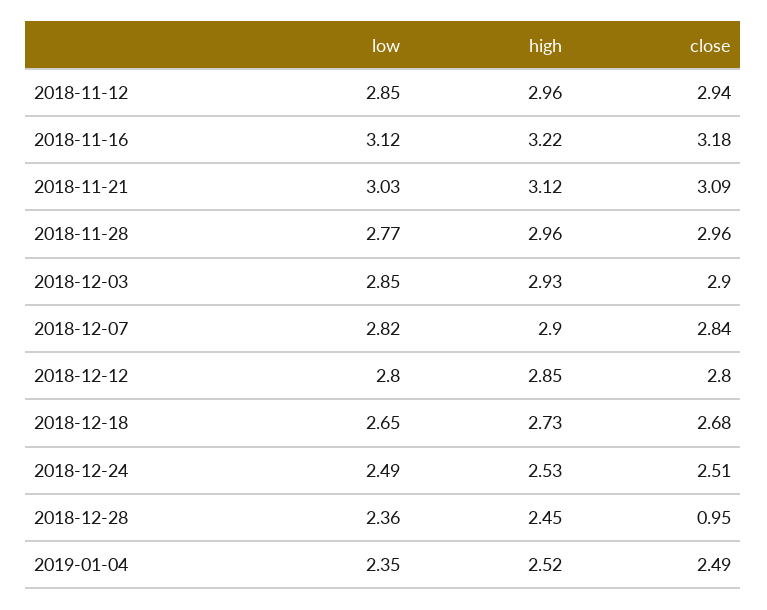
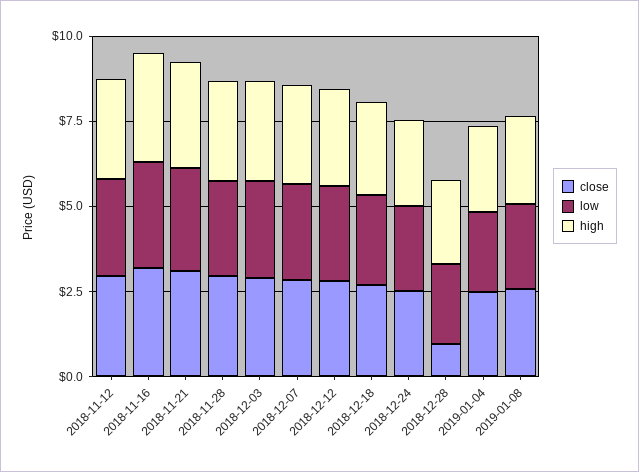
close, 2019-01-08: none -> 2.5
low, 2019-01-08: none -> 2.5
high, 2019-01-08: none -> 2.5

